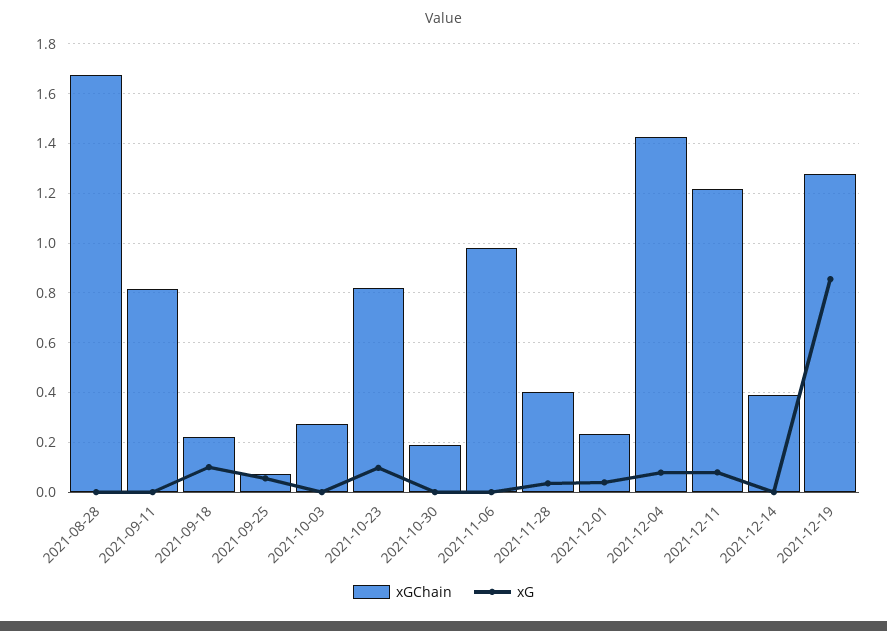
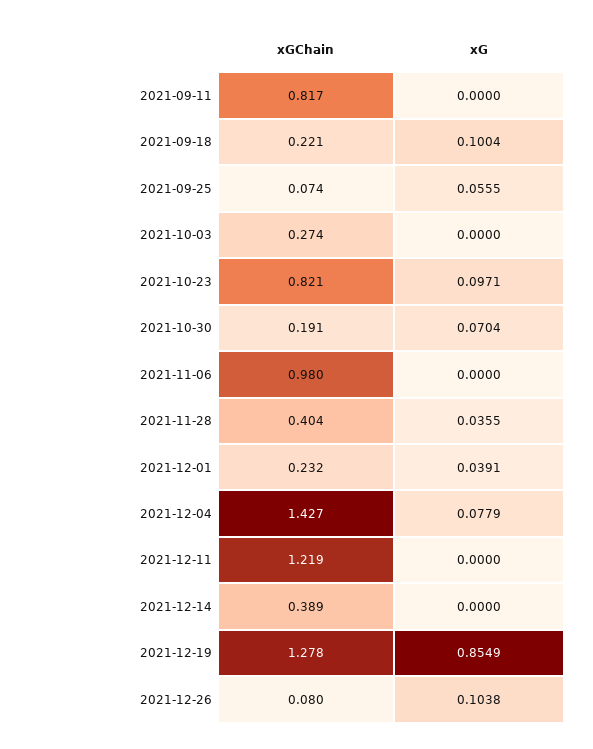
xGChain, 2021-08-28: 1.675 -> none
xG, 2021-08-28: 0 -> none
xG, 2021-10-30: 0 -> 0.0704
xG, 2021-12-11: 0.075 -> 0
xGChain, 2021-12-26: none -> 0.08
xG, 2021-12-26: none -> 0.1038

